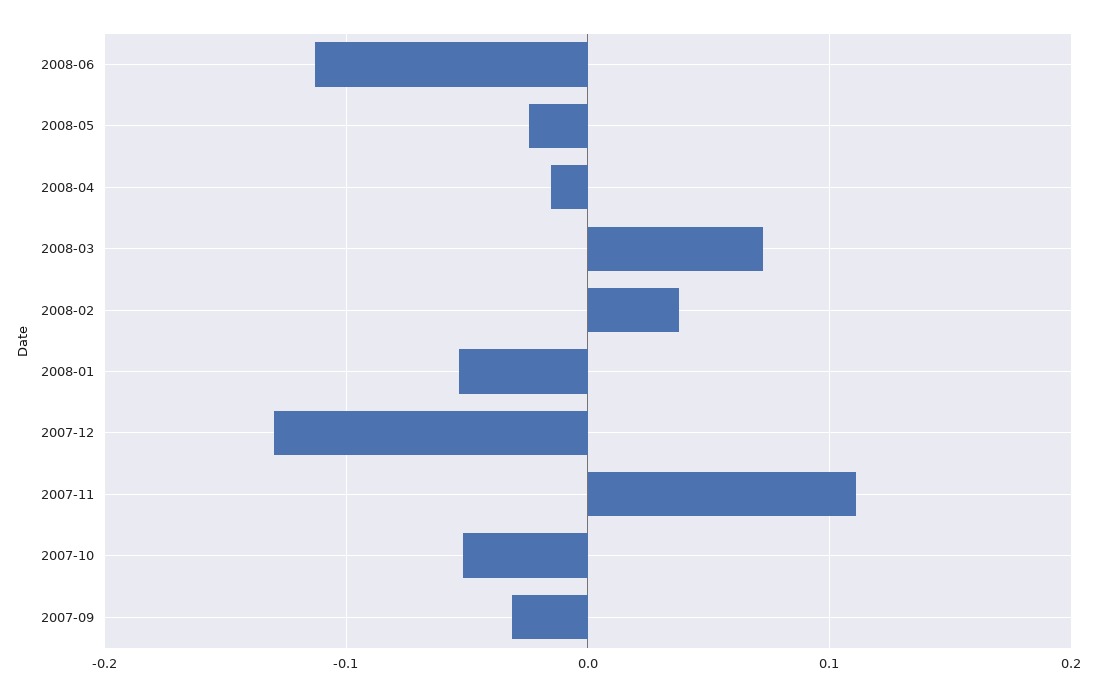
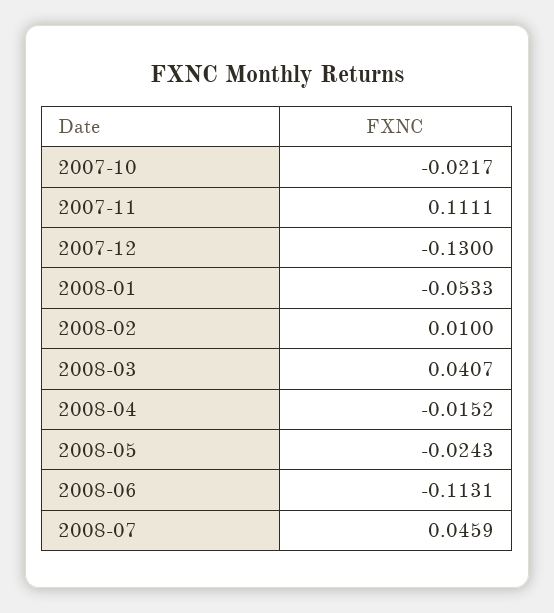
2008-03: 0.07 -> 0.0407
2008-02: 0.04 -> 0.01
2007-10: -0.05 -> -0.0217
2007-09: -0.03 -> none
2008-07: none -> 0.0459

